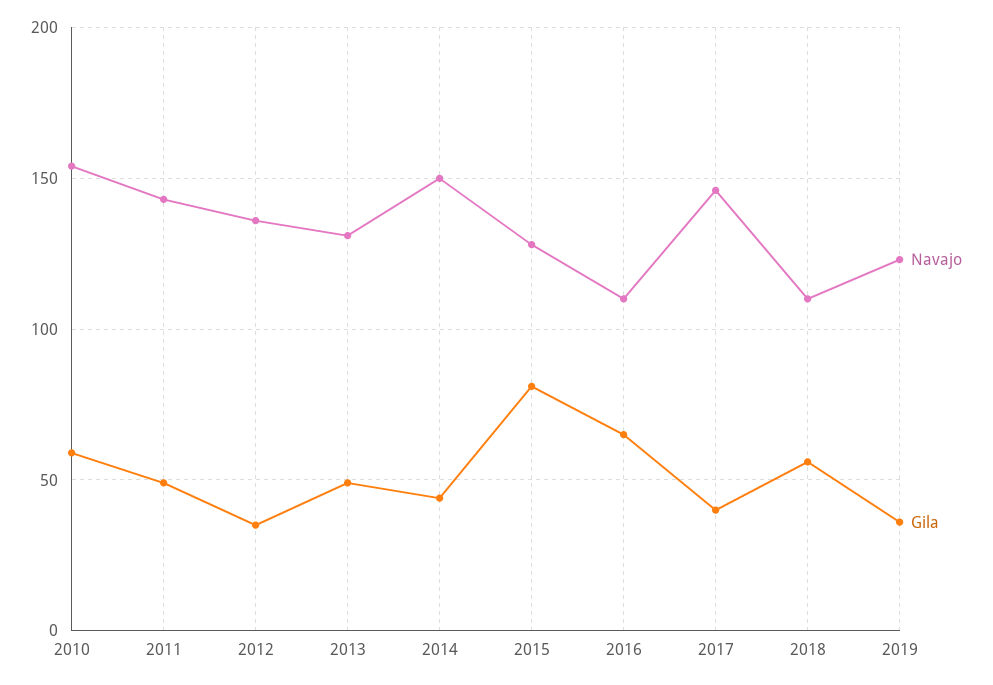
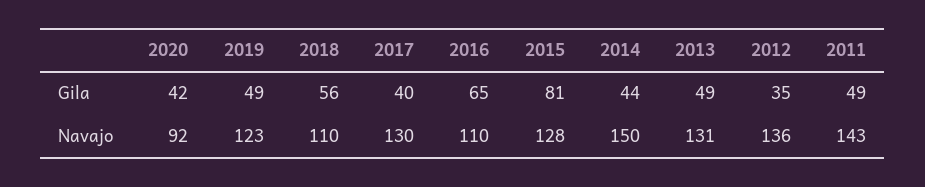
Navajo, 2010: 155 -> none
Gila, 2010: 60 -> none
Navajo, 2017: 145 -> 130
Gila, 2019: 35 -> 49
Gila, 2020: none -> 42
Navajo, 2020: none -> 92

